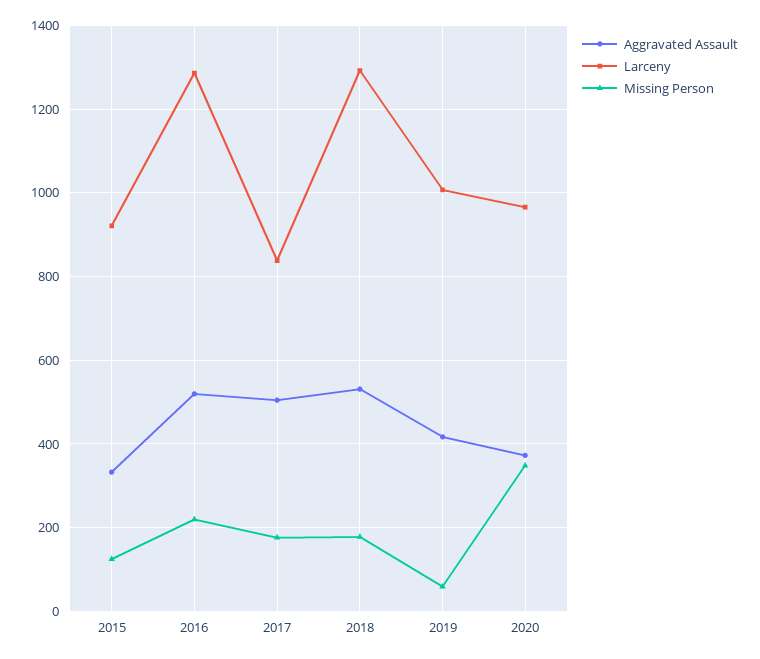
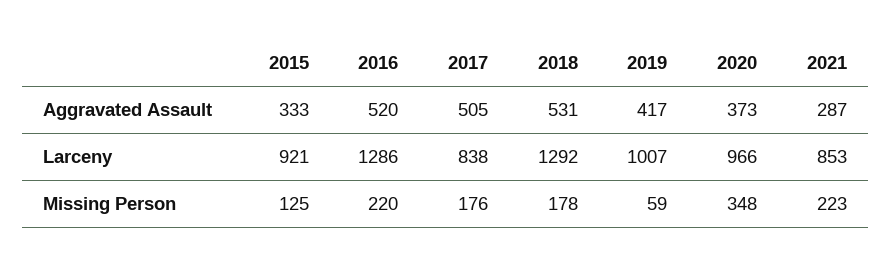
Aggravated Assault, 2021: none -> 287
Larceny, 2021: none -> 853
Missing Person, 2021: none -> 223

